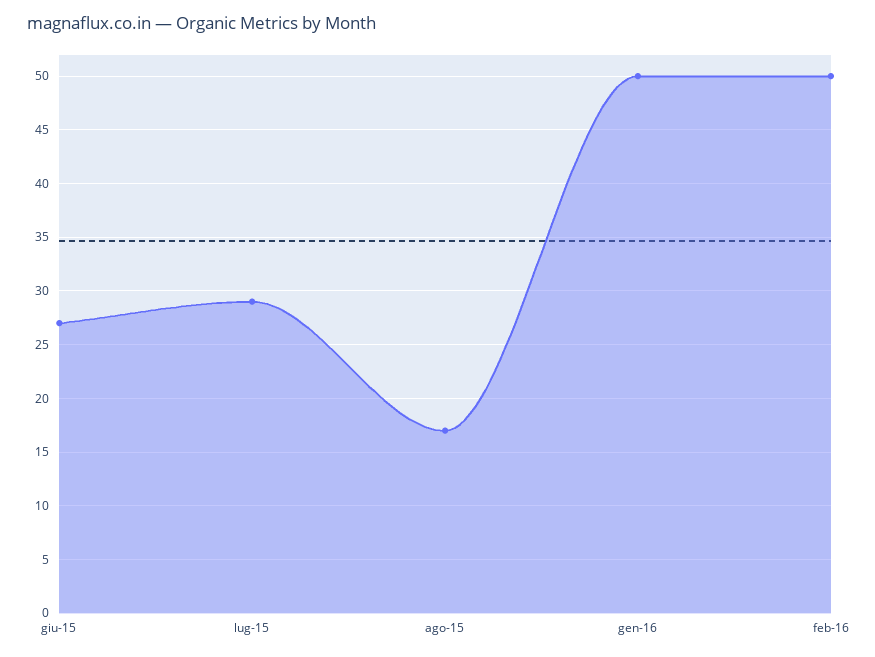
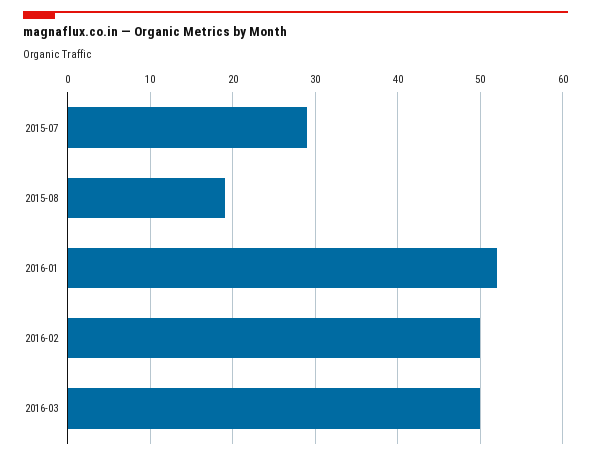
giu-15: 27 -> none
ago-15: 17 -> 19
gen-16: 50 -> 52
2016-03: none -> 50

